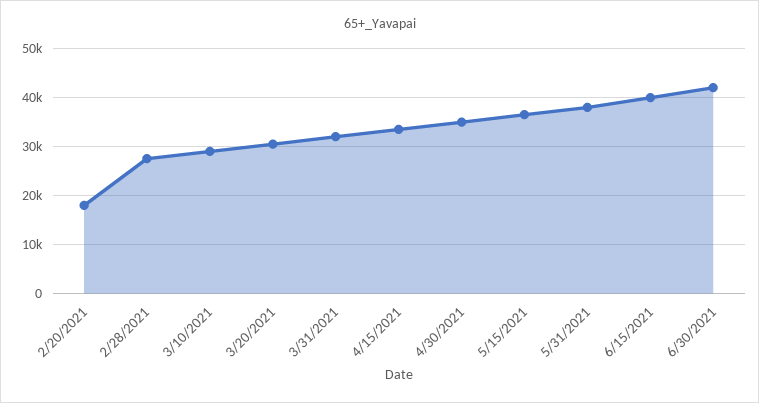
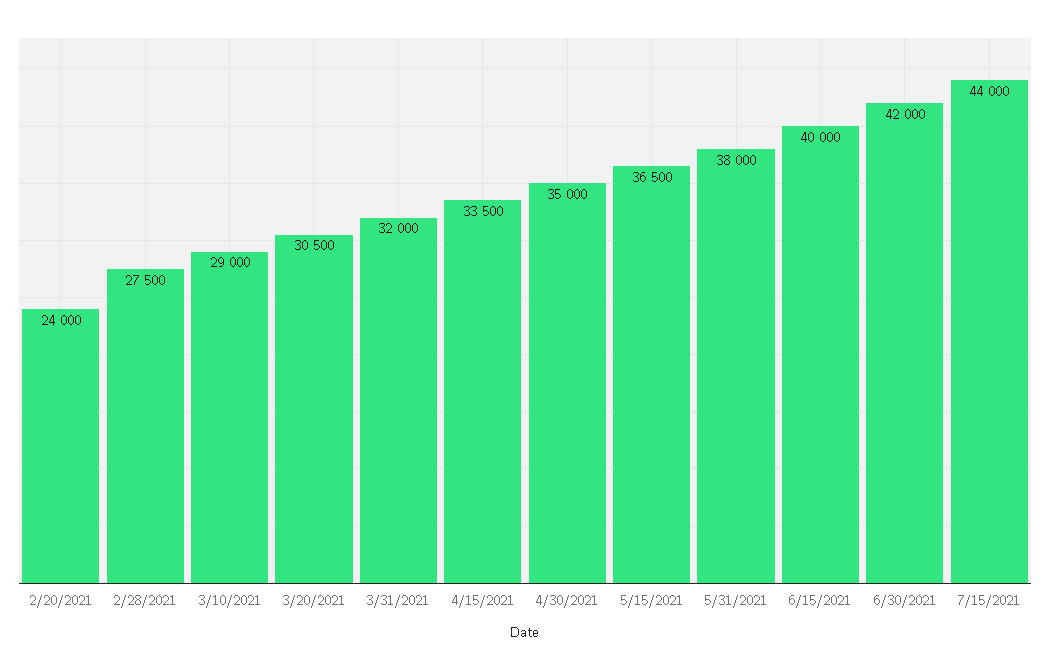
2/20/2021: 18000 -> 24000
7/15/2021: none -> 44000

